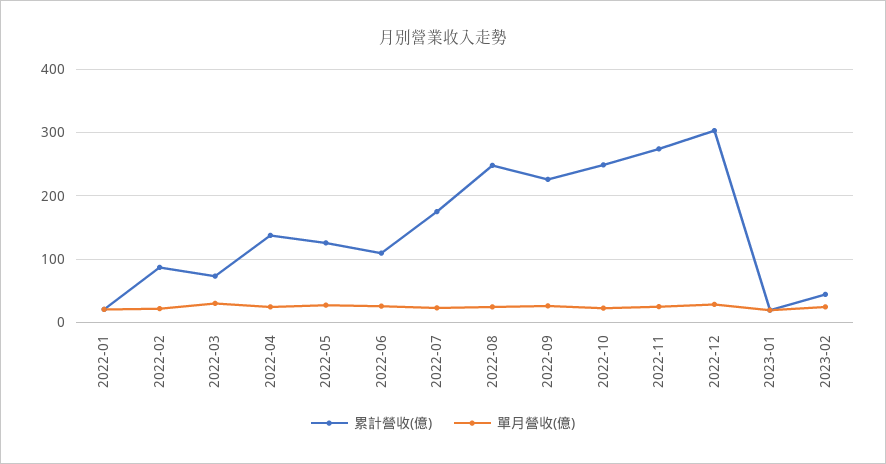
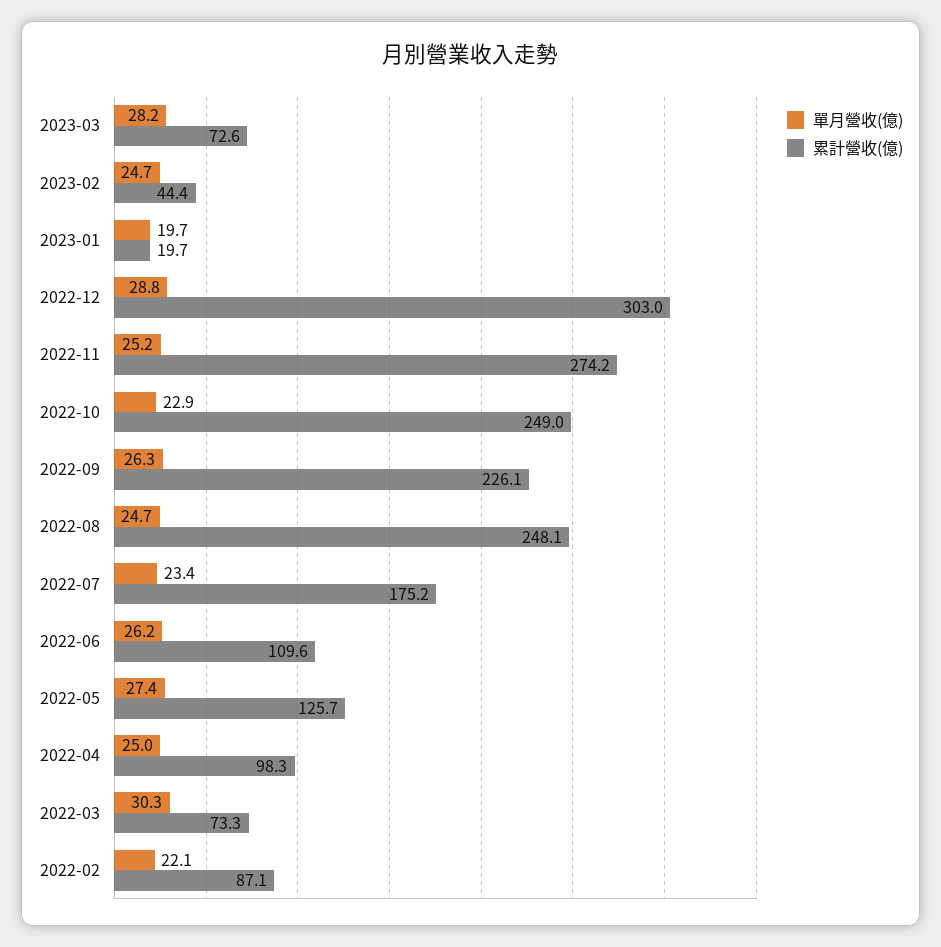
累計營收(億), 2022-01: 20 -> none
單月營收(億), 2022-01: 20 -> none
累計營收(億), 2022-04: 140 -> 98.3
單月營收(億), 2023-03: none -> 28.2
累計營收(億), 2023-03: none -> 72.6

